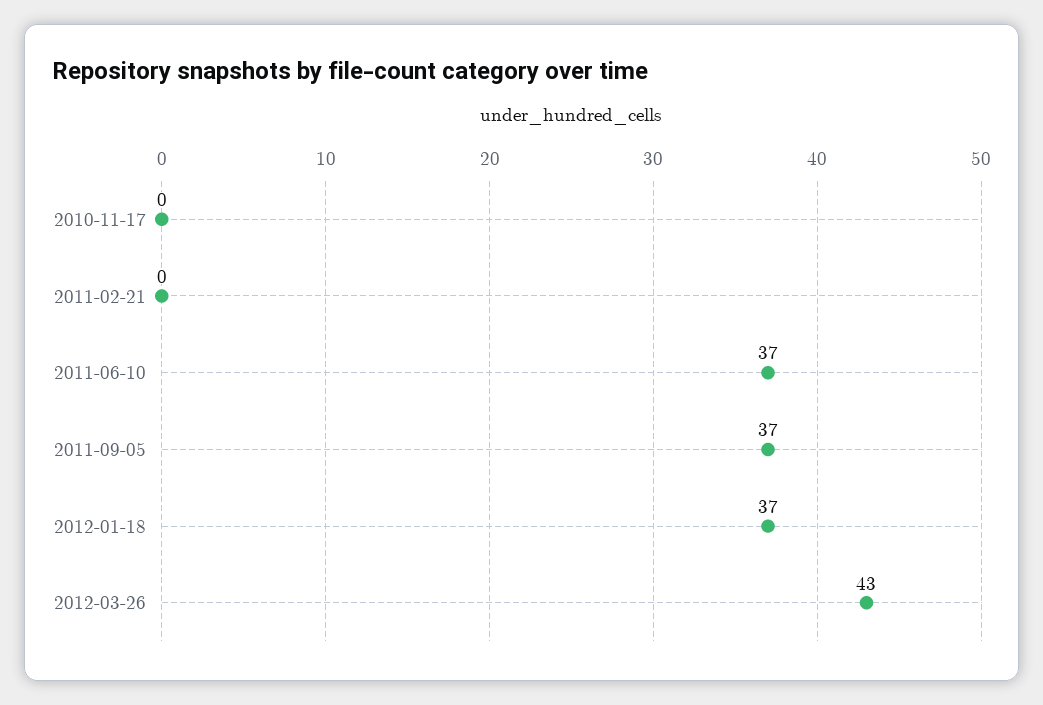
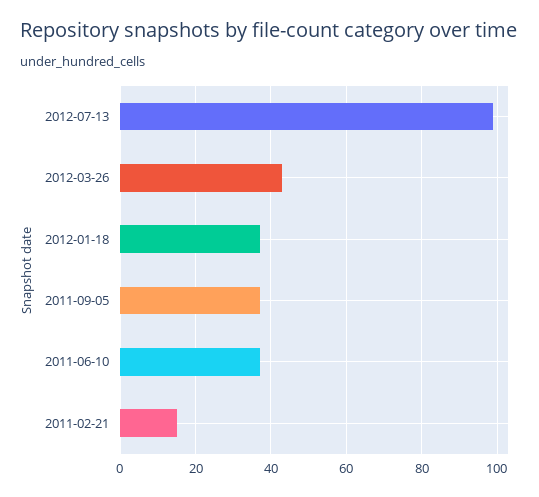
2010-11-17: 0 -> none
2011-02-21: 0 -> 15
2012-07-13: none -> 100

